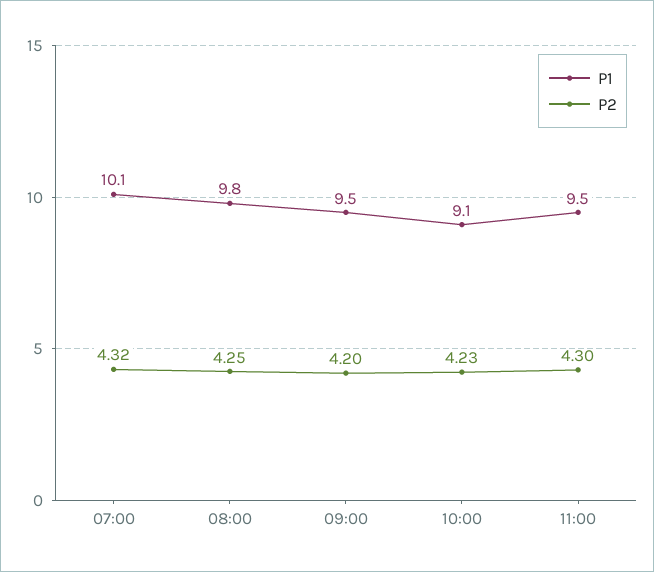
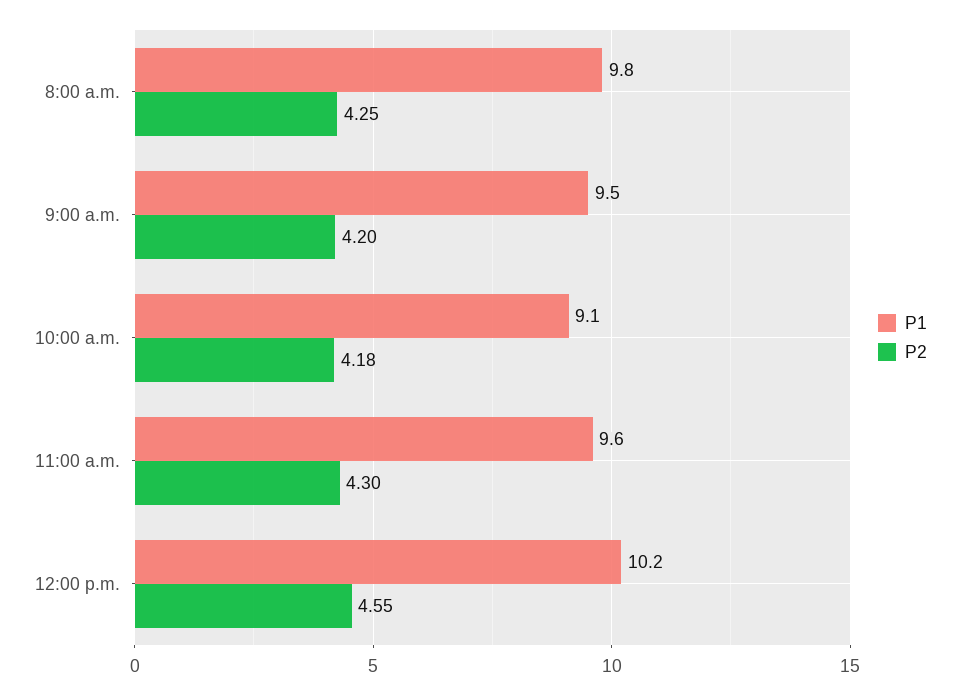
P1, 07:00: 10.1 -> none
P2, 07:00: 4.32 -> none
P2, 10:00: 4.23 -> 4.18
P1, 11:00: 9.5 -> 9.6
P1, 12:00 p.m.: none -> 10.2
P2, 12:00 p.m.: none -> 4.55

